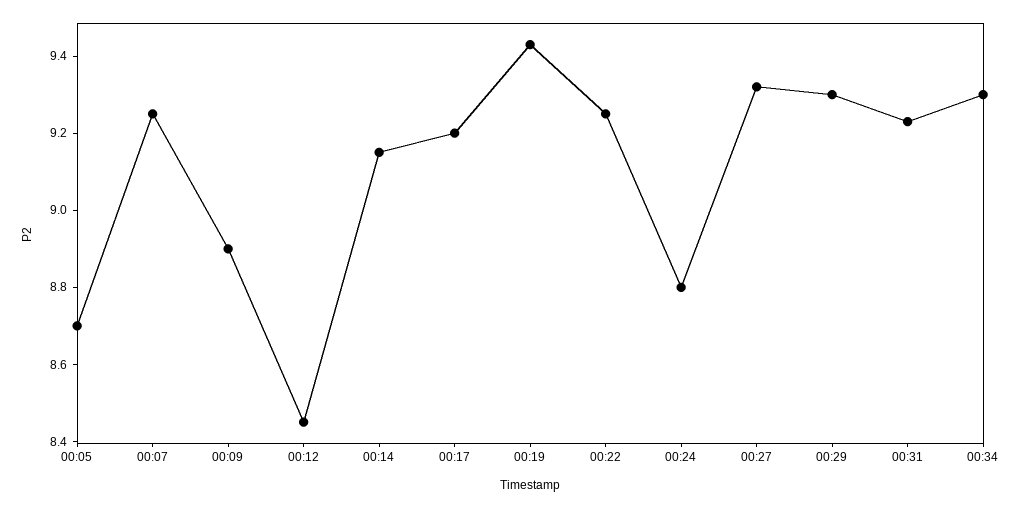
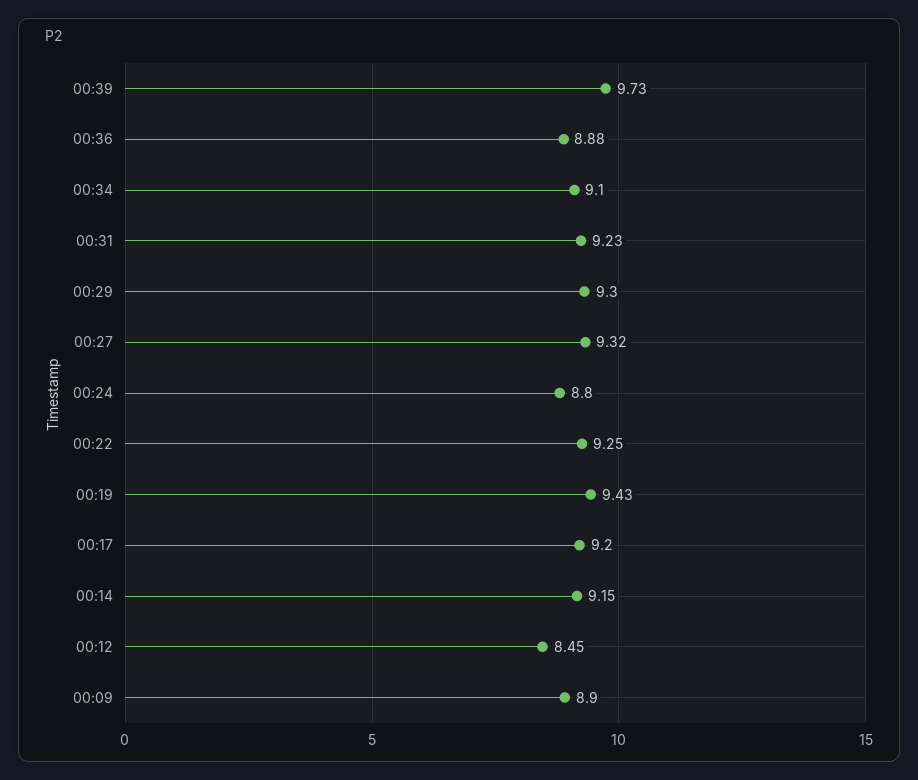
00:05: 8.7 -> none
00:07: 9.25 -> none
00:34: 9.3 -> 9.1
00:39: none -> 9.73
00:36: none -> 8.88

